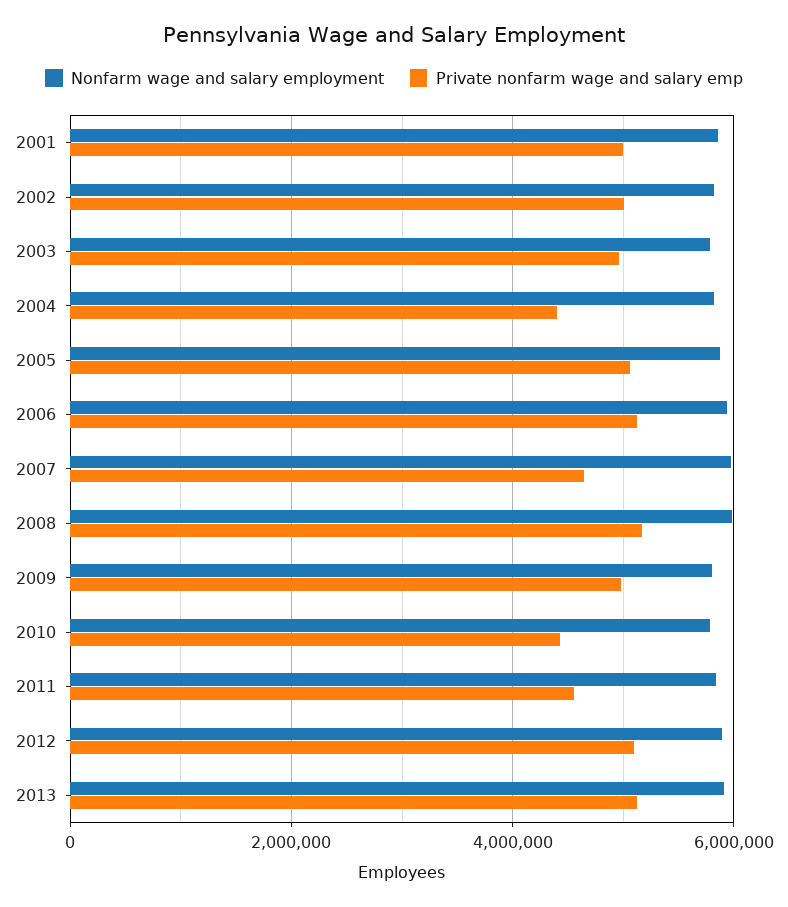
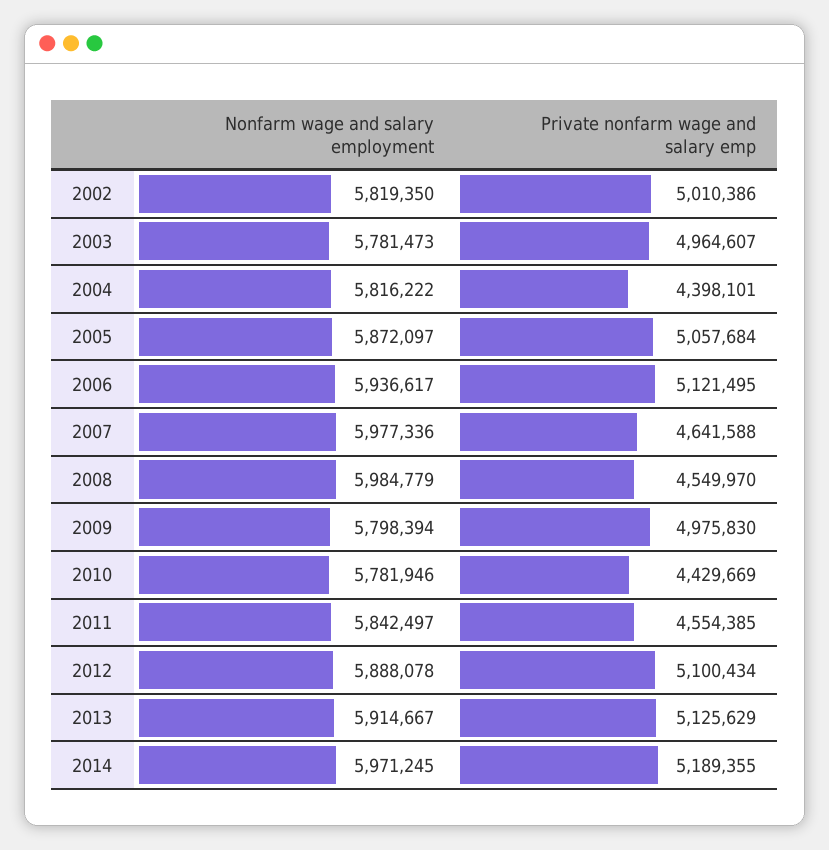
Nonfarm wage and salary employment, 2001: 5800000 -> none
Private nonfarm wage and salary emp, 2001: 5000000 -> none
Private nonfarm wage and salary emp, 2008: 5200000 -> 4549970
Nonfarm wage and salary employment, 2014: none -> 5971245
Private nonfarm wage and salary emp, 2014: none -> 5189355

